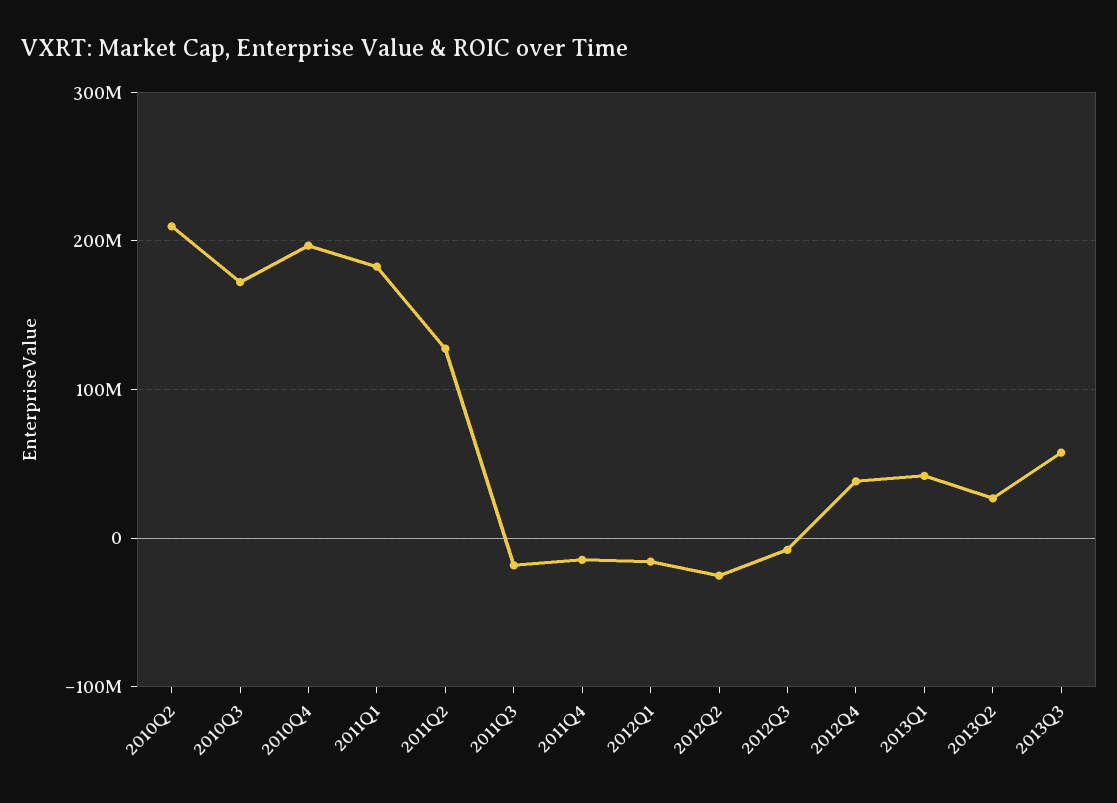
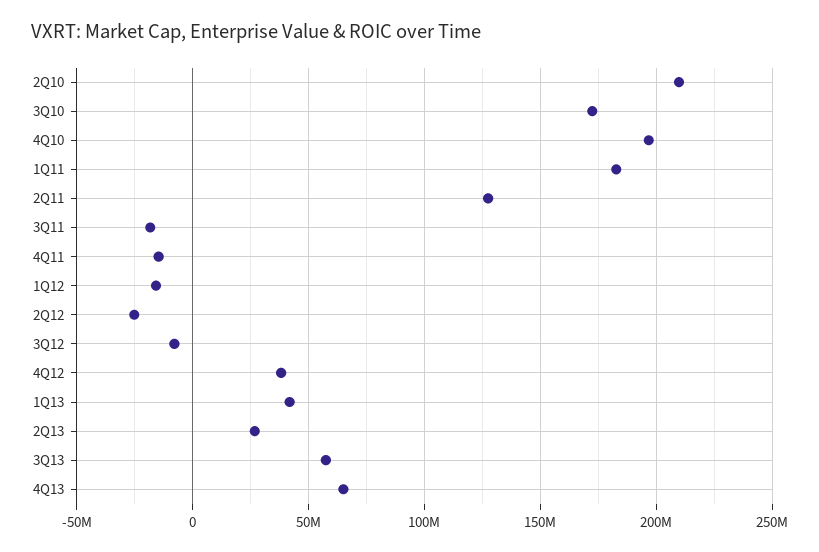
4Q13: none -> 65000000

